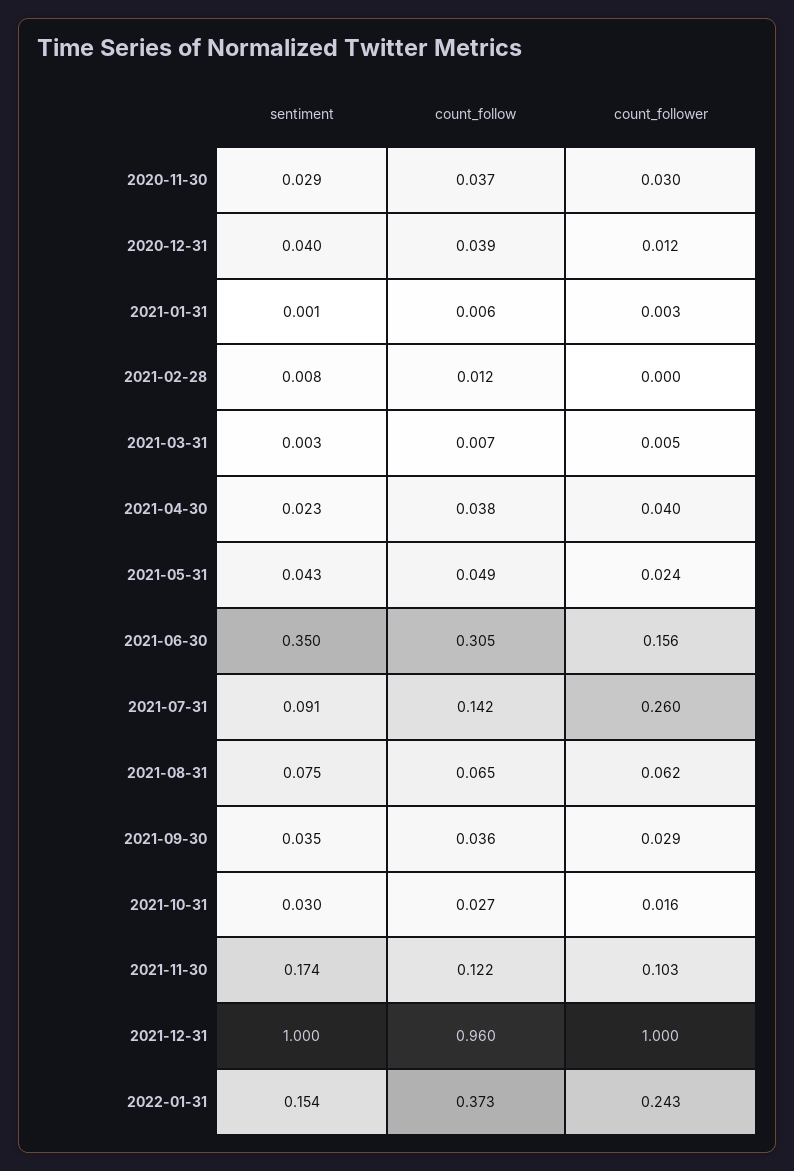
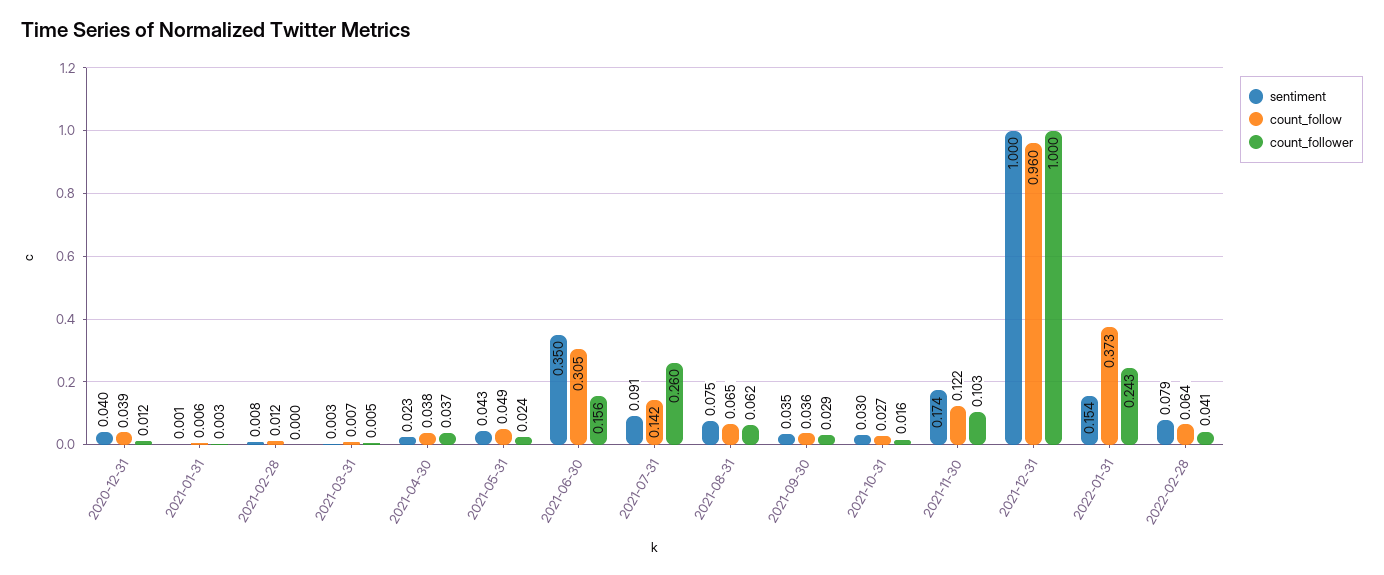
sentiment, 2020-11-30: 0.029 -> none
count_follow, 2020-11-30: 0.037 -> none
count_follower, 2020-11-30: 0.03 -> none
count_follower, 2021-04-30: 0.04 -> 0.037
sentiment, 2022-02-28: none -> 0.079
count_follow, 2022-02-28: none -> 0.064
count_follower, 2022-02-28: none -> 0.041

